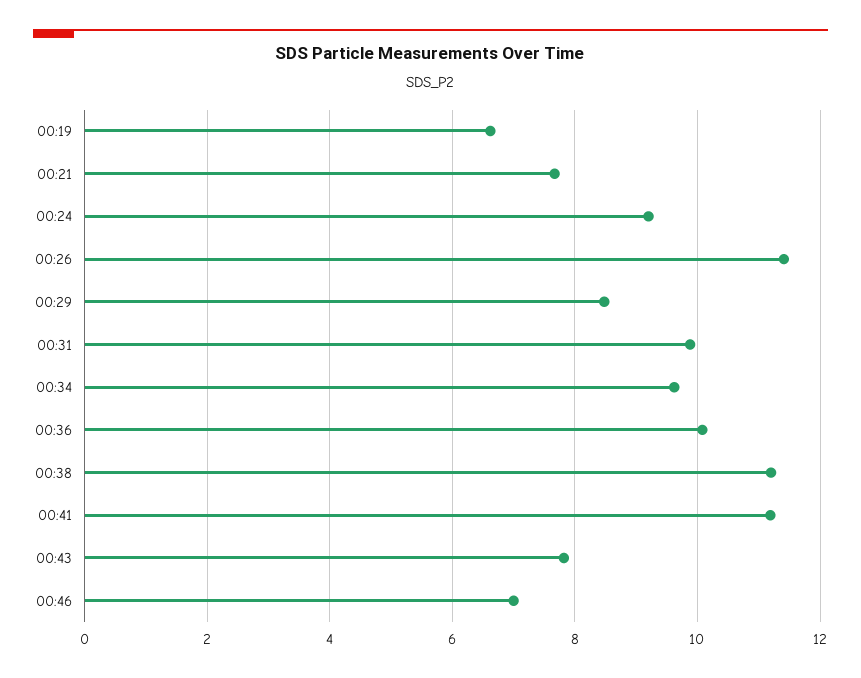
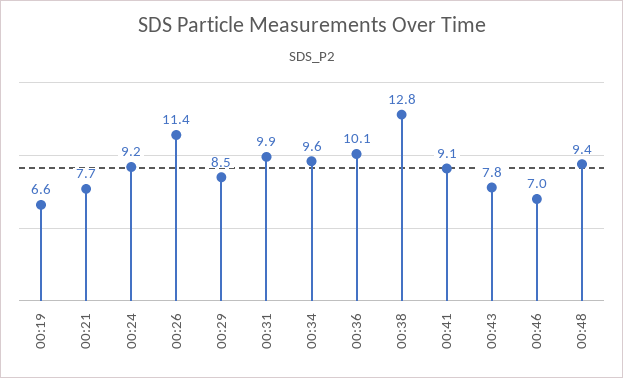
00:38: 11.2 -> 12.8
00:41: 11.2 -> 9.1
00:48: none -> 9.4

